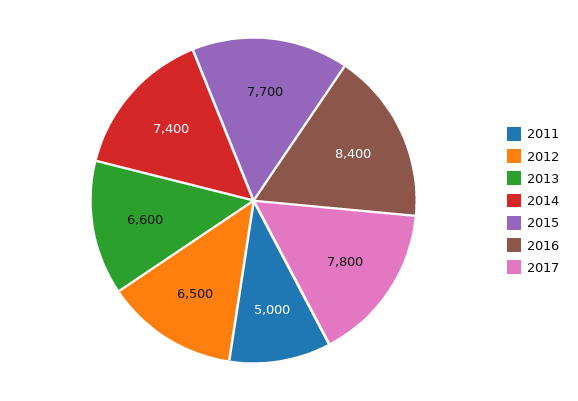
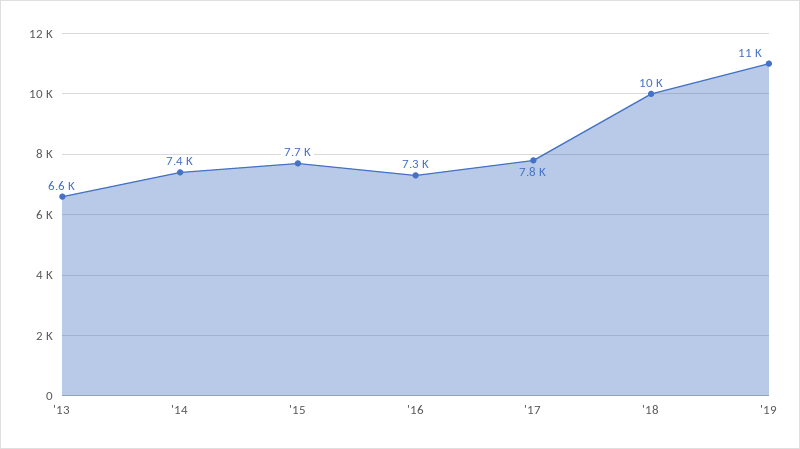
2011: 5000 -> none
2012: 6500 -> none
2016: 8400 -> 7300
'18: none -> 10000
'19: none -> 11000

